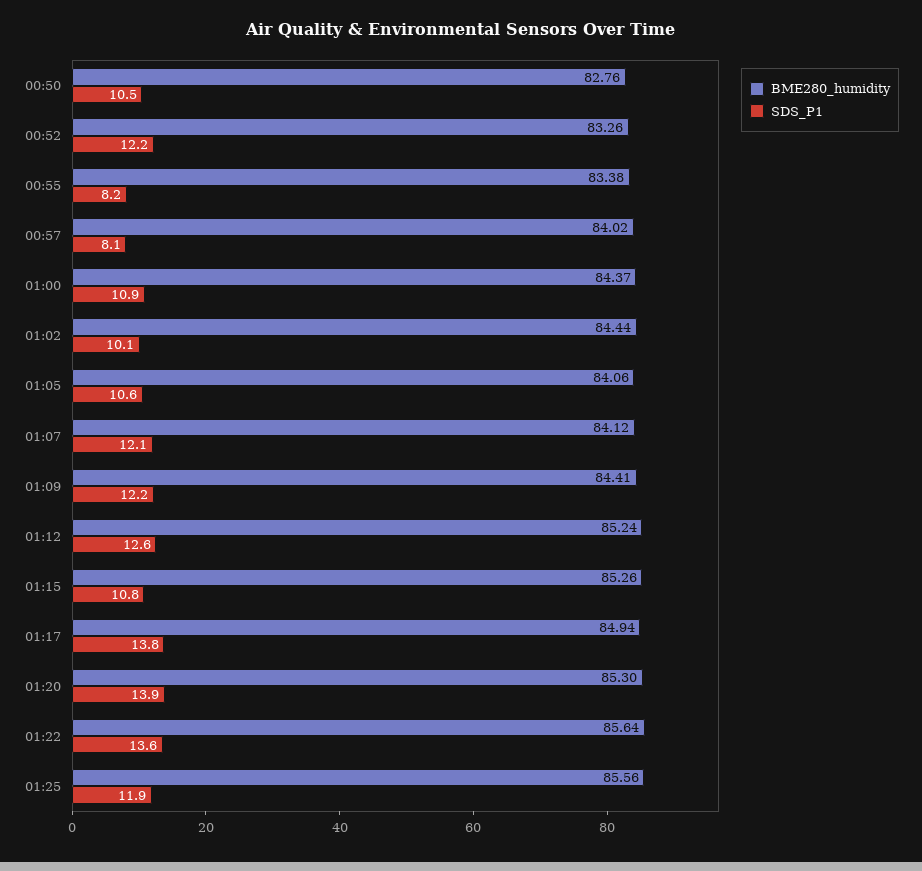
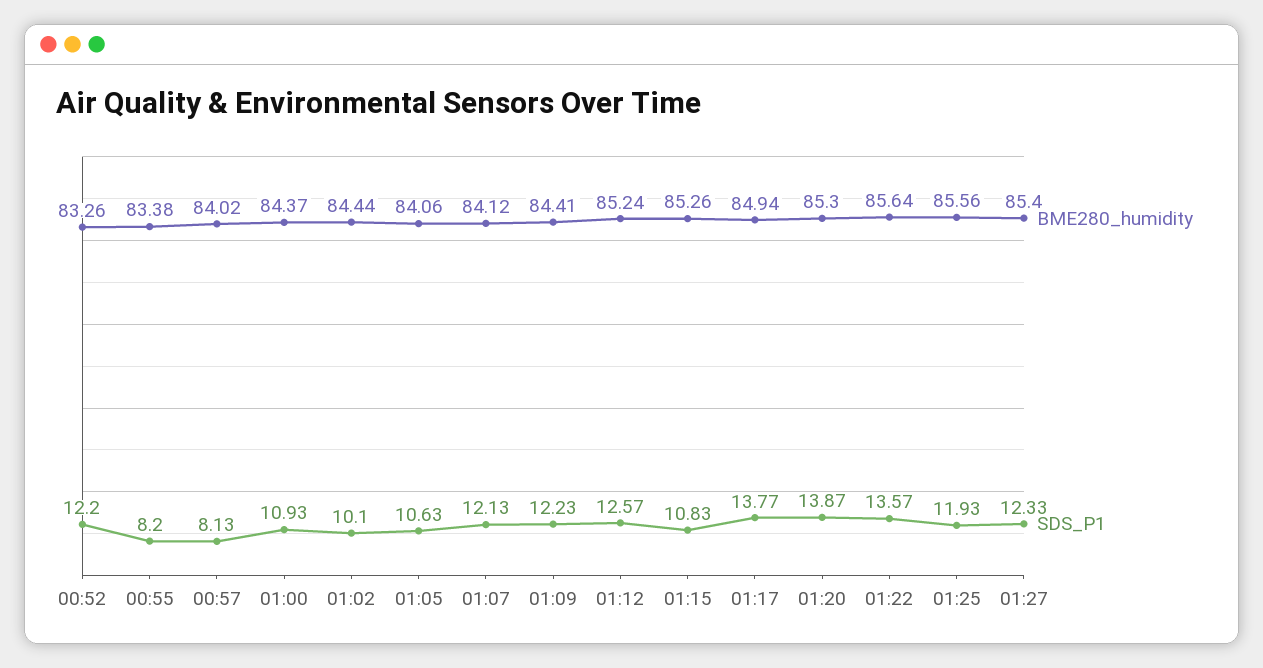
BME280_humidity, 00:50: 82.76 -> none
SDS_P1, 00:50: 10.5 -> none
BME280_humidity, 01:27: none -> 85.4
SDS_P1, 01:27: none -> 12.33

